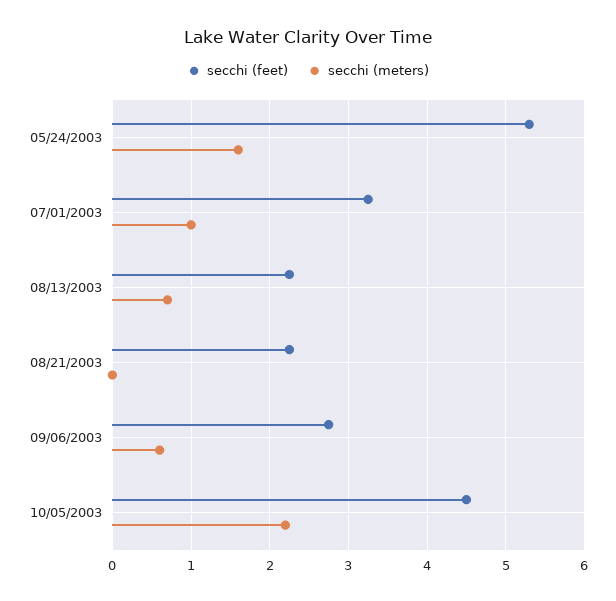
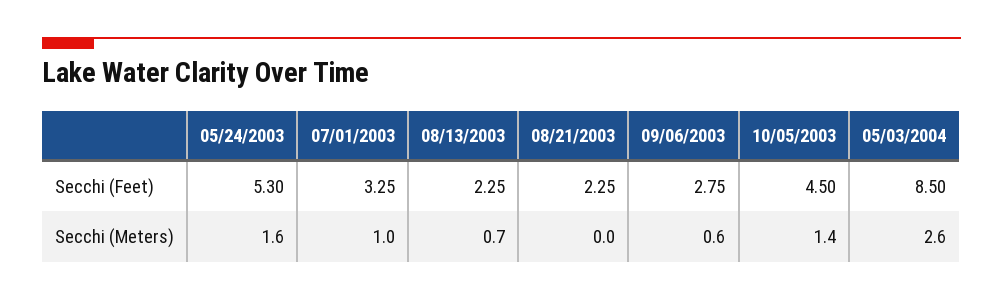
secchi (meters), 10/05/2003: 2.2 -> 1.4
secchi (feet), 05/03/2004: none -> 8.5
secchi (meters), 05/03/2004: none -> 2.6

